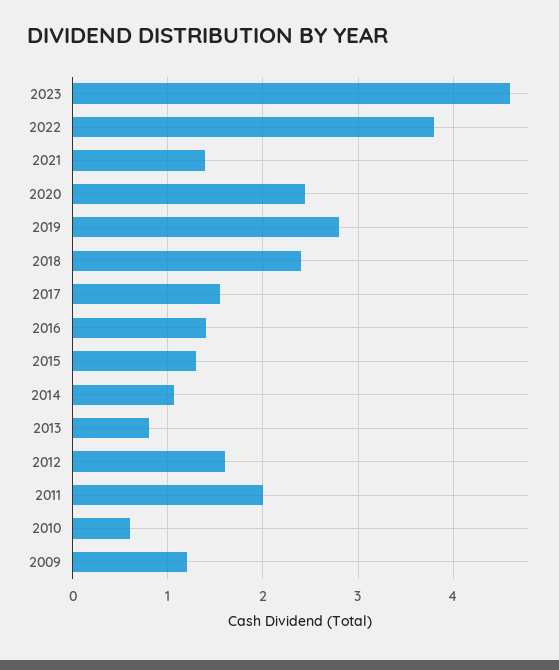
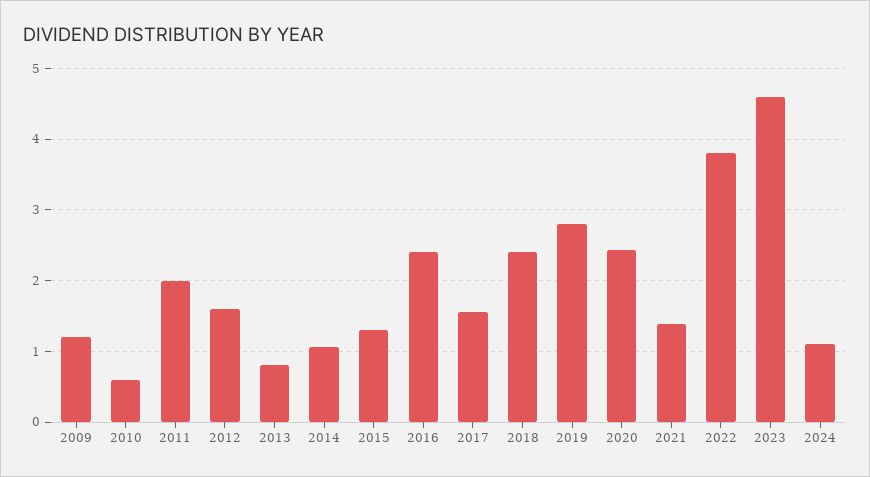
2016: 1.4 -> 2.4
2024: none -> 1.1

